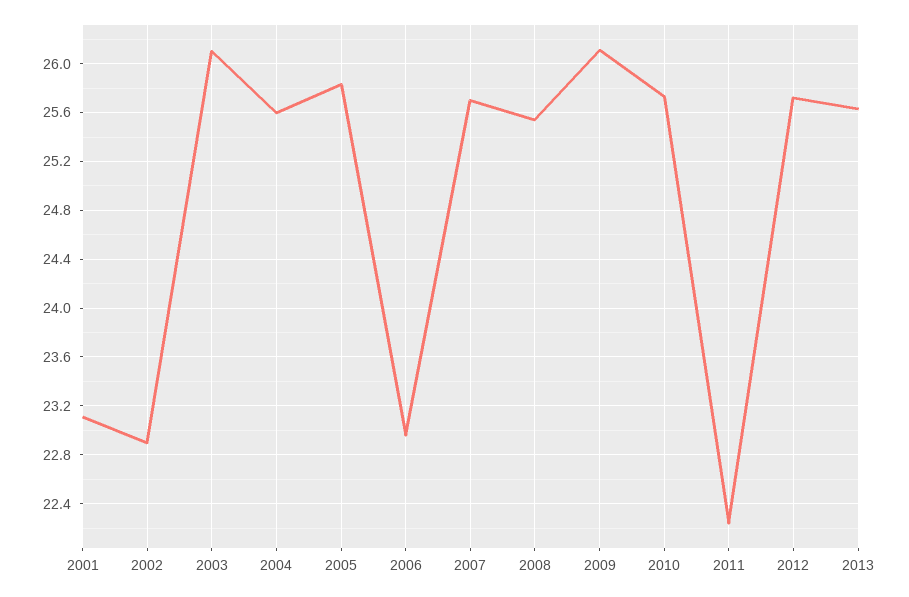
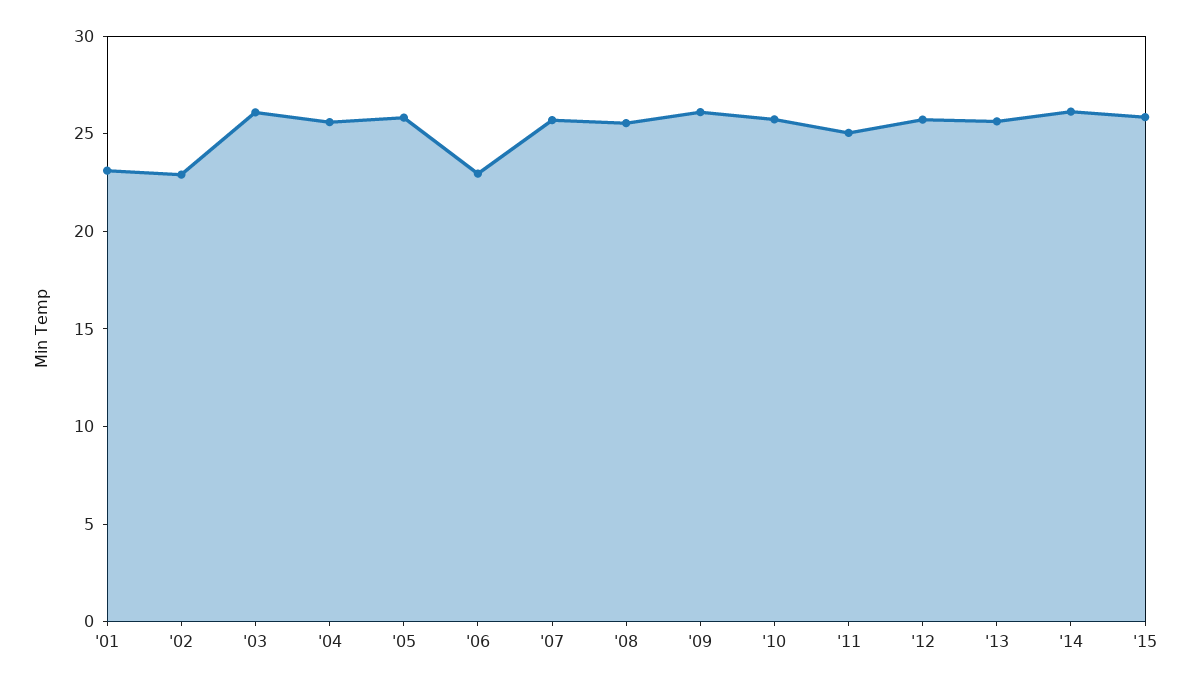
2011: 22.25 -> 25
'14: none -> 26
'15: none -> 26

